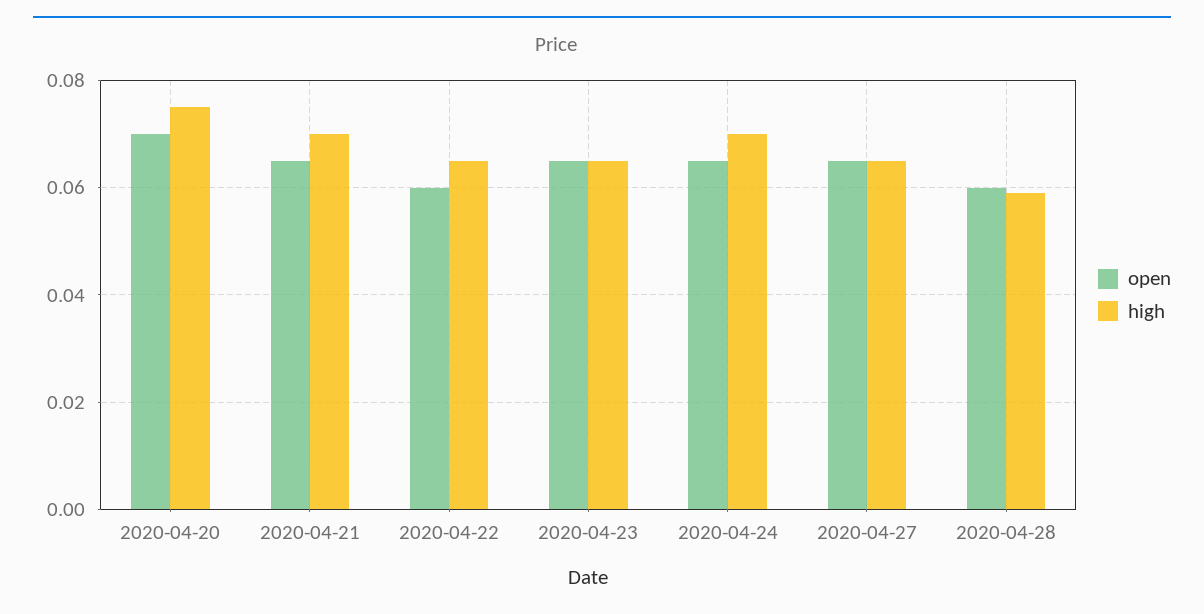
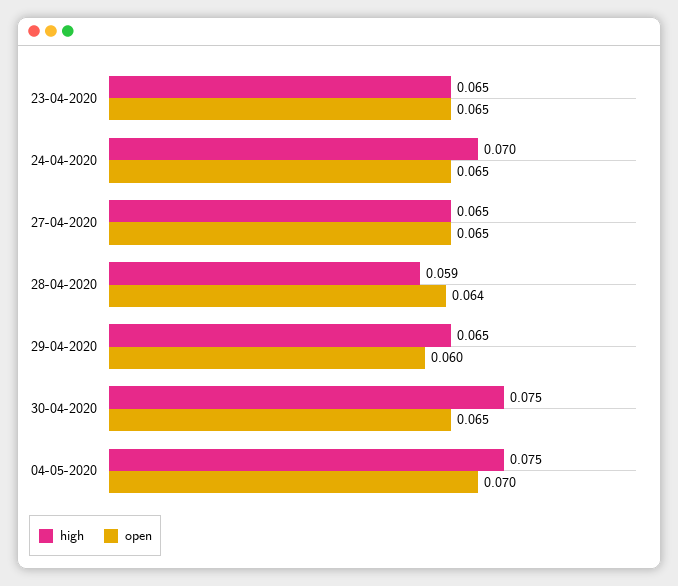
open, 2020-04-20: 0.07 -> none
high, 2020-04-20: 0.075 -> none
open, 2020-04-21: 0.065 -> none
high, 2020-04-21: 0.07 -> none
open, 2020-04-22: 0.06 -> none
high, 2020-04-22: 0.065 -> none
open, 2020-04-28: 0.06 -> 0.064
high, 29-04-2020: none -> 0.065
open, 29-04-2020: none -> 0.06
high, 30-04-2020: none -> 0.075
open, 30-04-2020: none -> 0.065
high, 04-05-2020: none -> 0.075
open, 04-05-2020: none -> 0.07

